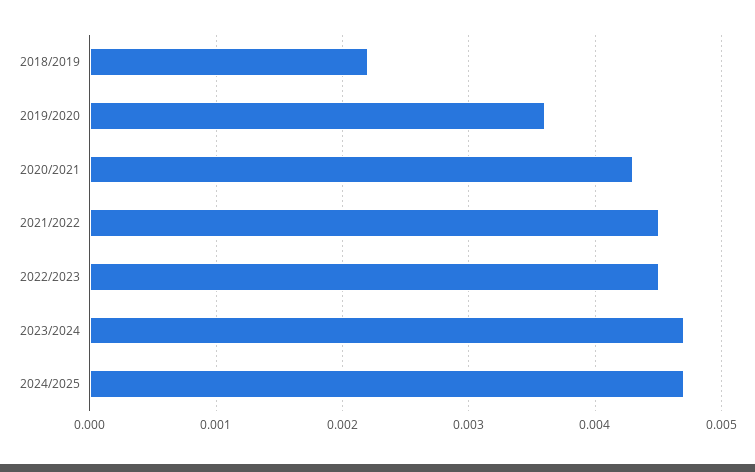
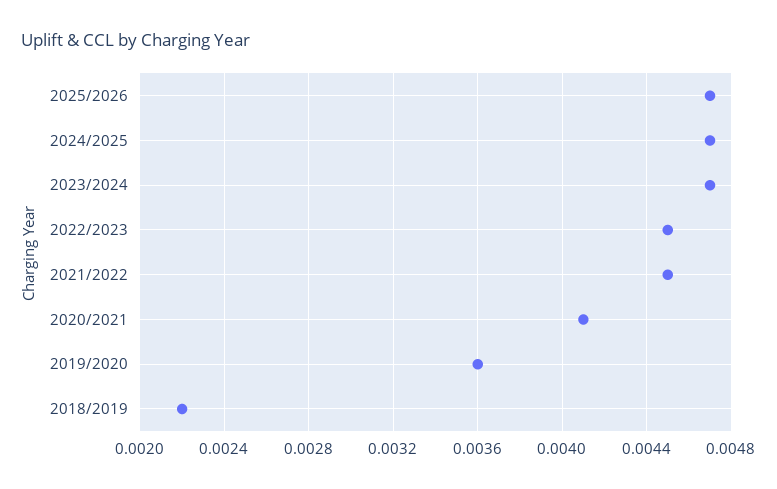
2020/2021: 0.0043 -> 0.0041
2025/2026: none -> 0.0047

